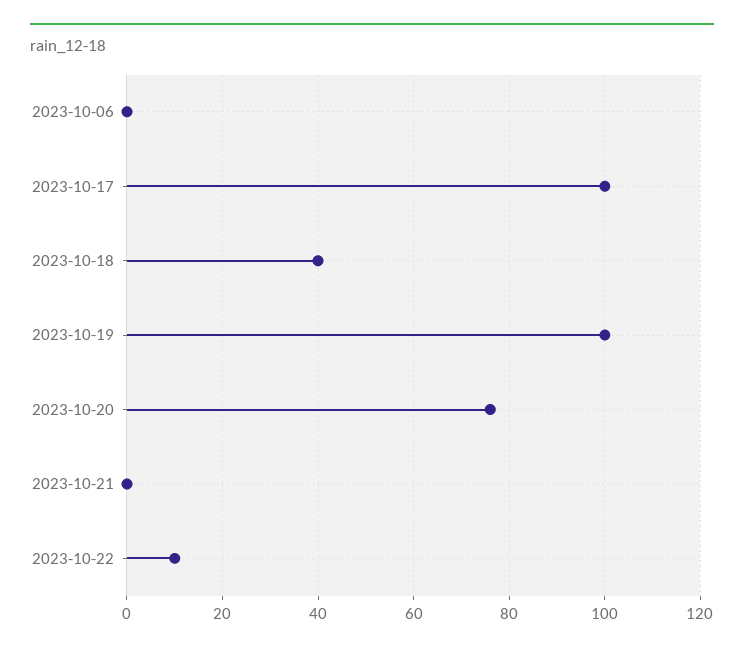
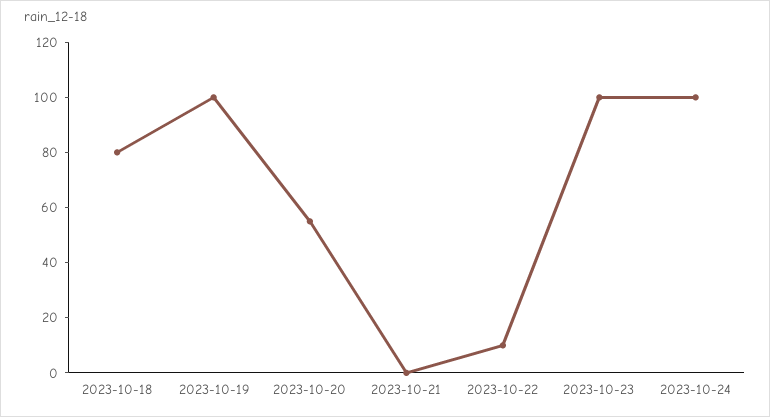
2023-10-06: 0 -> none
2023-10-17: 100 -> none
2023-10-18: 40 -> 80
2023-10-20: 75 -> 55
2023-10-23: none -> 100
2023-10-24: none -> 100

